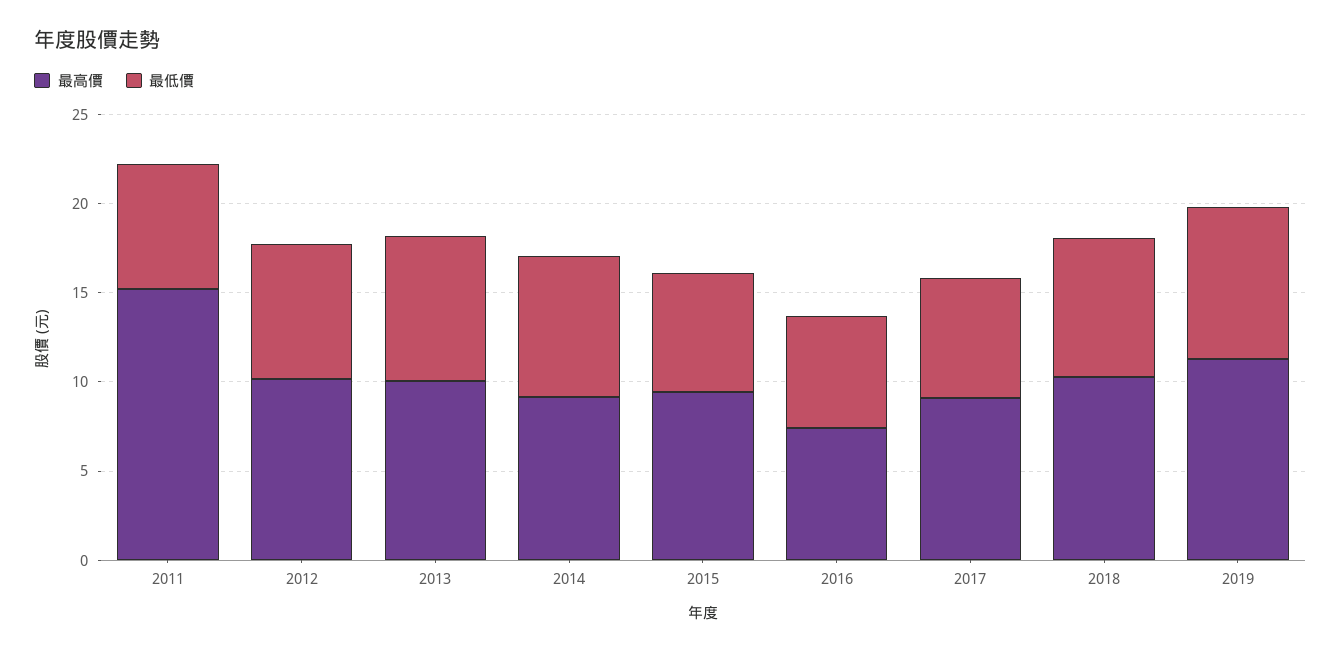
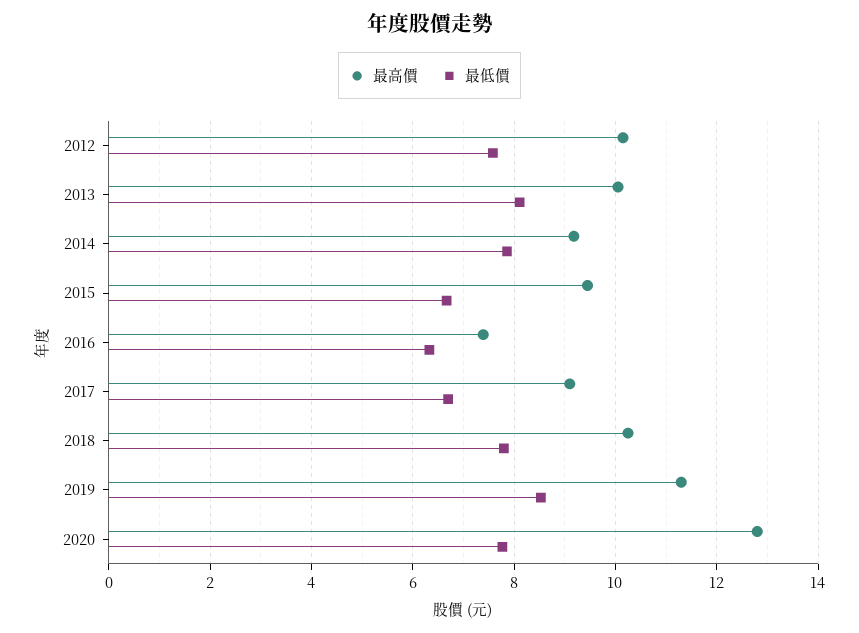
最高價, 2011: 15 -> none
最低價, 2011: 7 -> none
最高價, 2020: none -> 12.8
最低價, 2020: none -> 7.8

